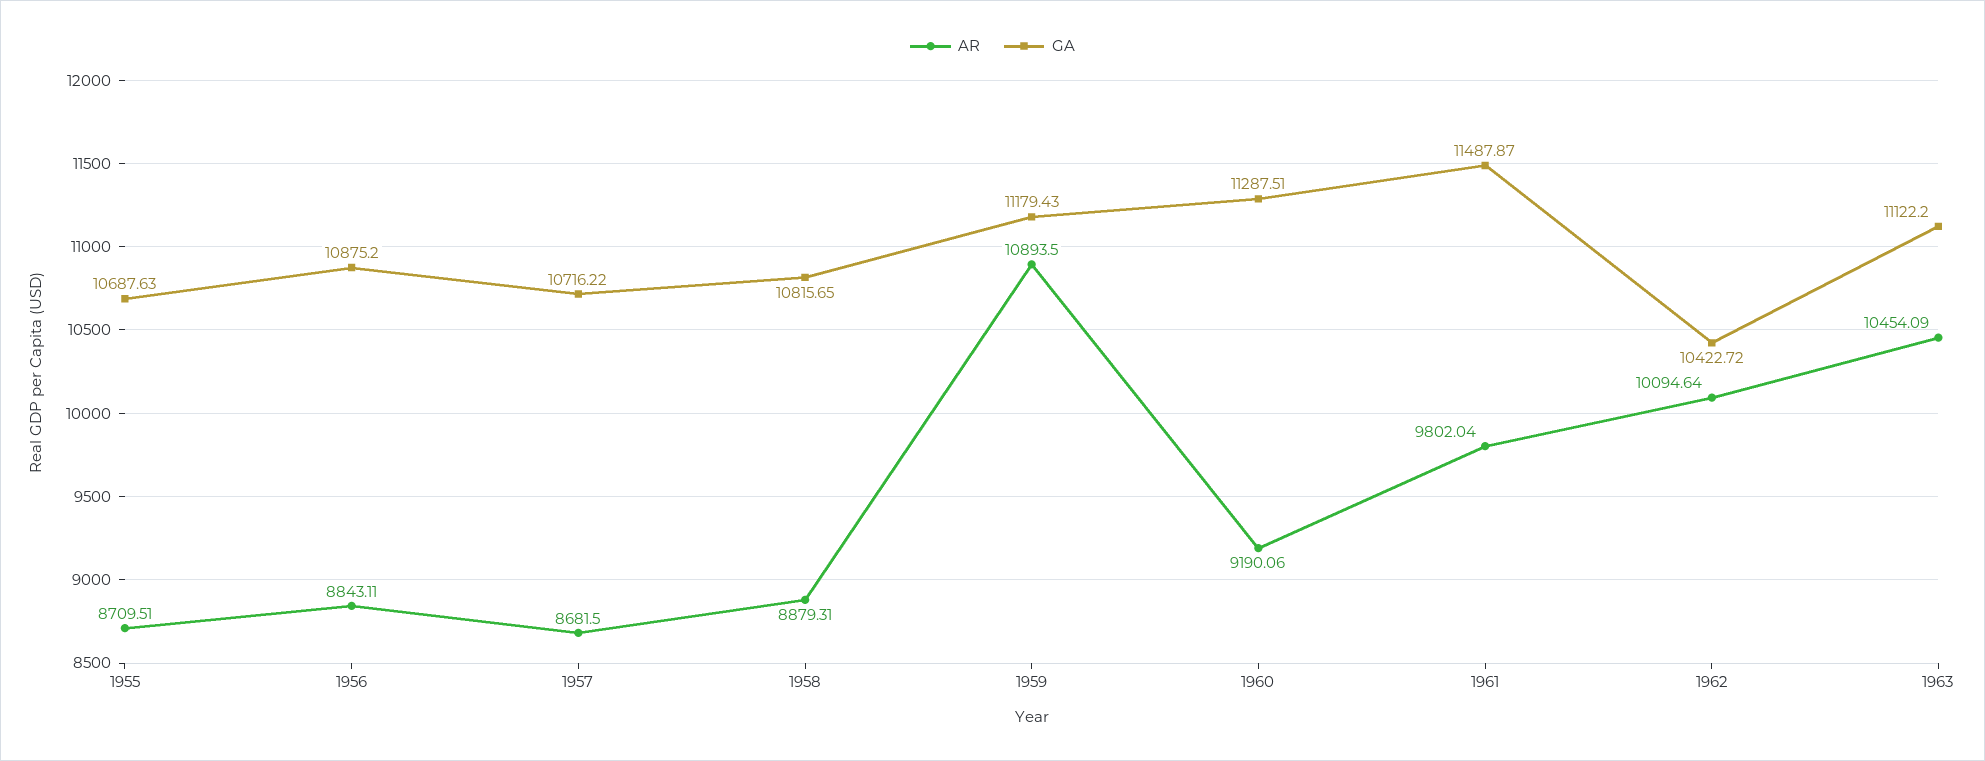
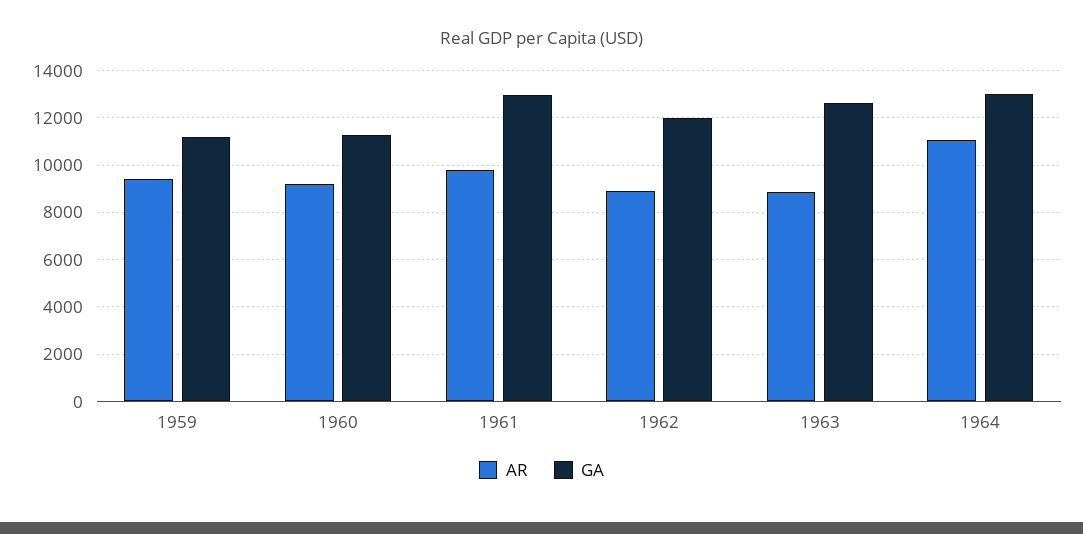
AR, 1955: 8709.51 -> none
GA, 1955: 10687.63 -> none
AR, 1956: 8843.11 -> none
GA, 1956: 10875.2 -> none
AR, 1957: 8681.5 -> none
GA, 1957: 10716.22 -> none
AR, 1958: 8879.31 -> none
GA, 1958: 10815.65 -> none
AR, 1959: 10893.5 -> 9500
GA, 1961: 11487.87 -> 13000
AR, 1962: 10094.64 -> 9000
GA, 1962: 10422.72 -> 12000
AR, 1963: 10454.09 -> 9000
GA, 1963: 11122.2 -> 12500
AR, 1964: none -> 11000
GA, 1964: none -> 13000

